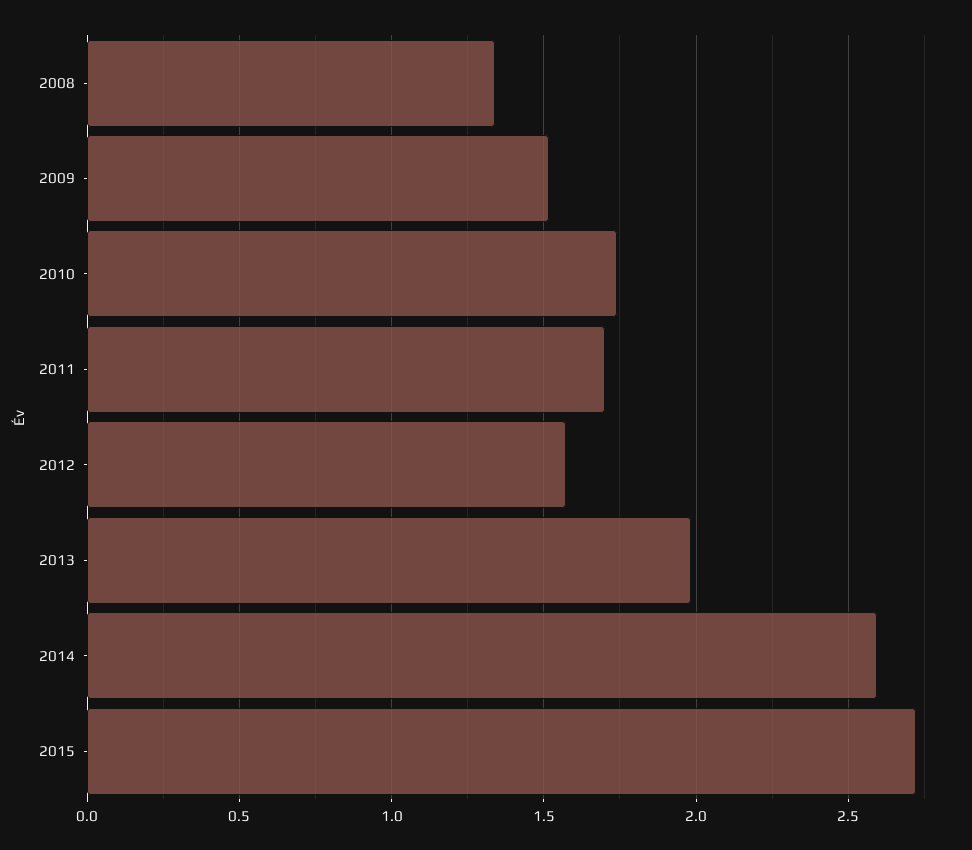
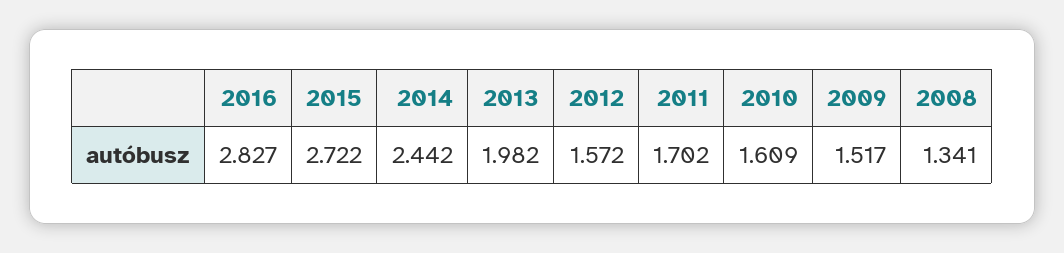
2010: 1.75 -> 1.609
2014: 2.6 -> 2.442
2016: none -> 2.827

